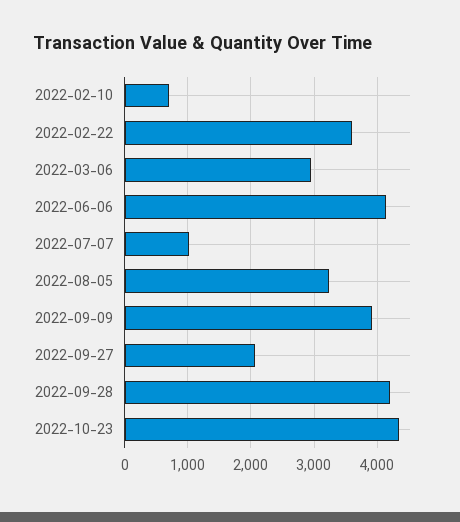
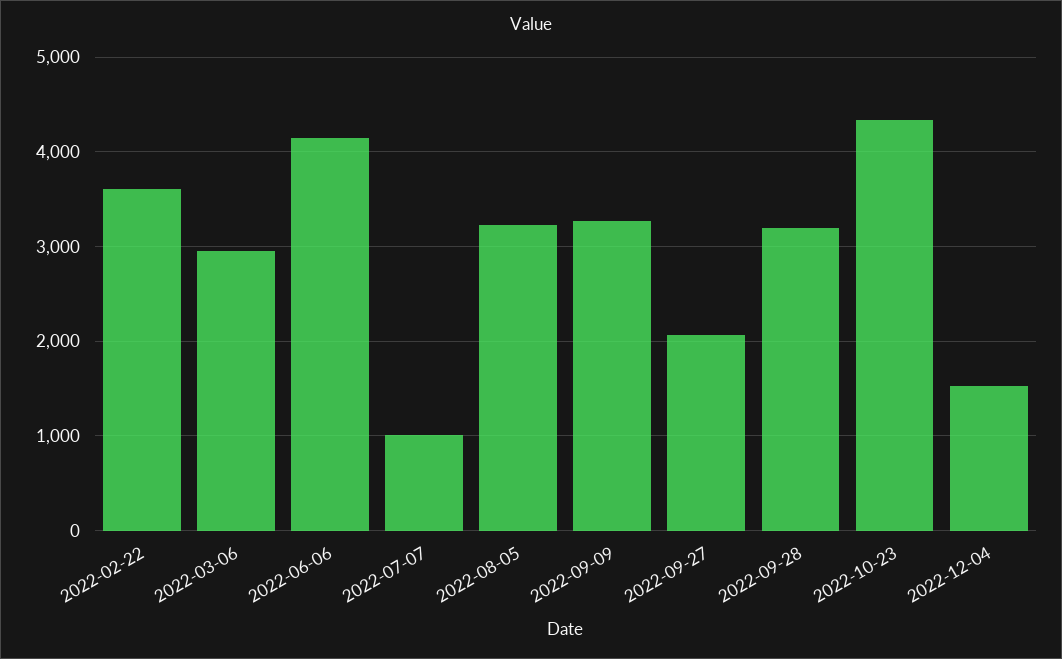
2022-02-10: 700 -> none
2022-09-09: 3900 -> 3300
2022-09-28: 4200 -> 3200
2022-12-04: none -> 1500

